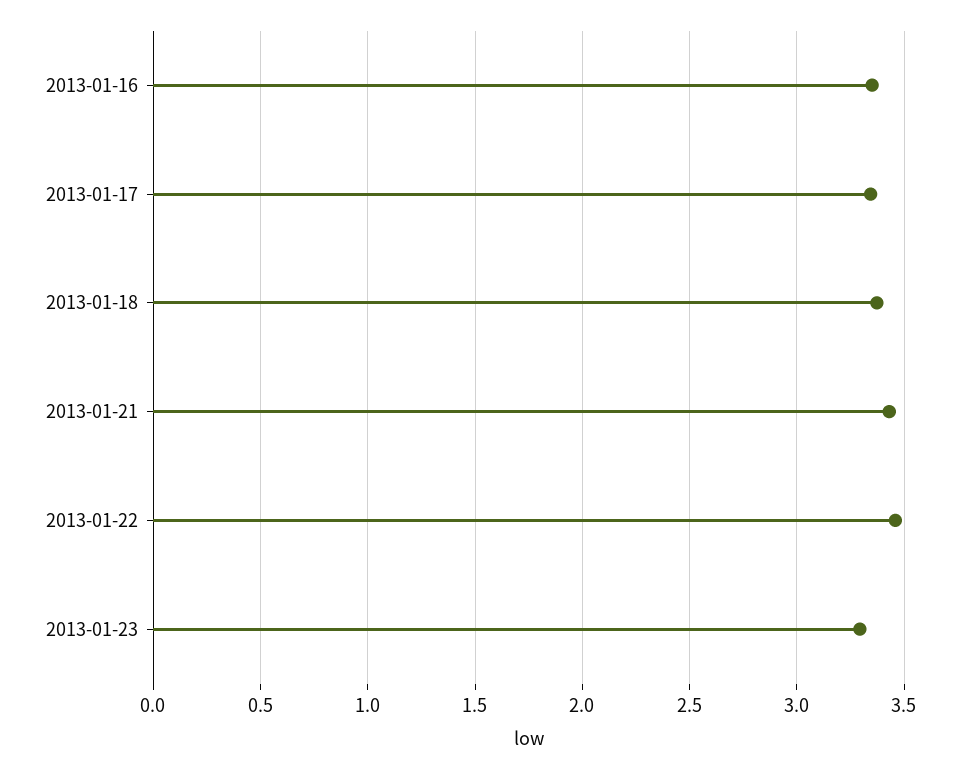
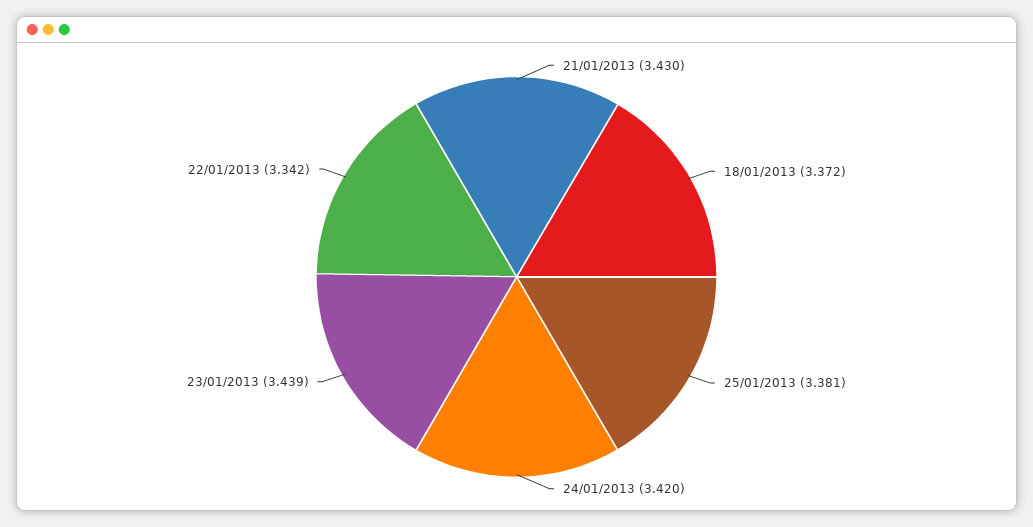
2013-01-16: 3.35 -> none
2013-01-17: 3.35 -> none
2013-01-22: 3.45 -> 3.342
2013-01-23: 3.3 -> 3.439
25/01/2013: none -> 3.381
24/01/2013: none -> 3.42

